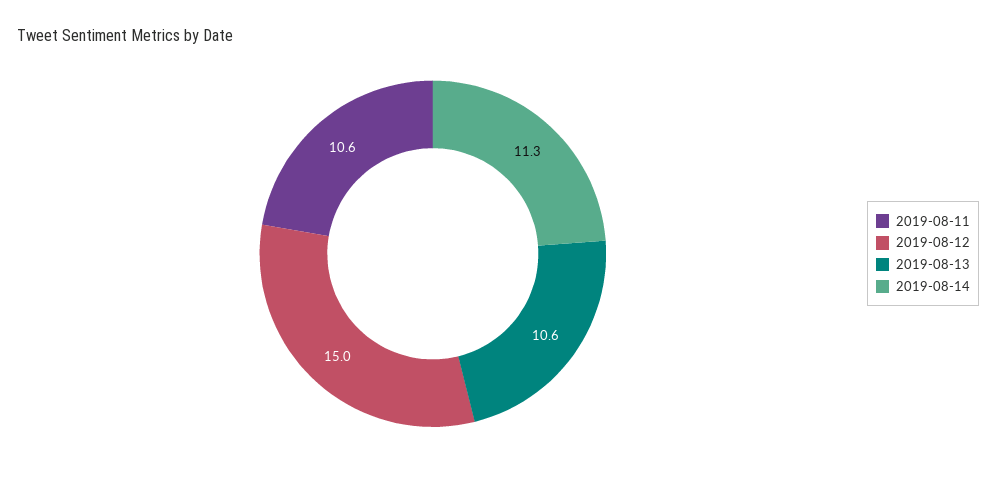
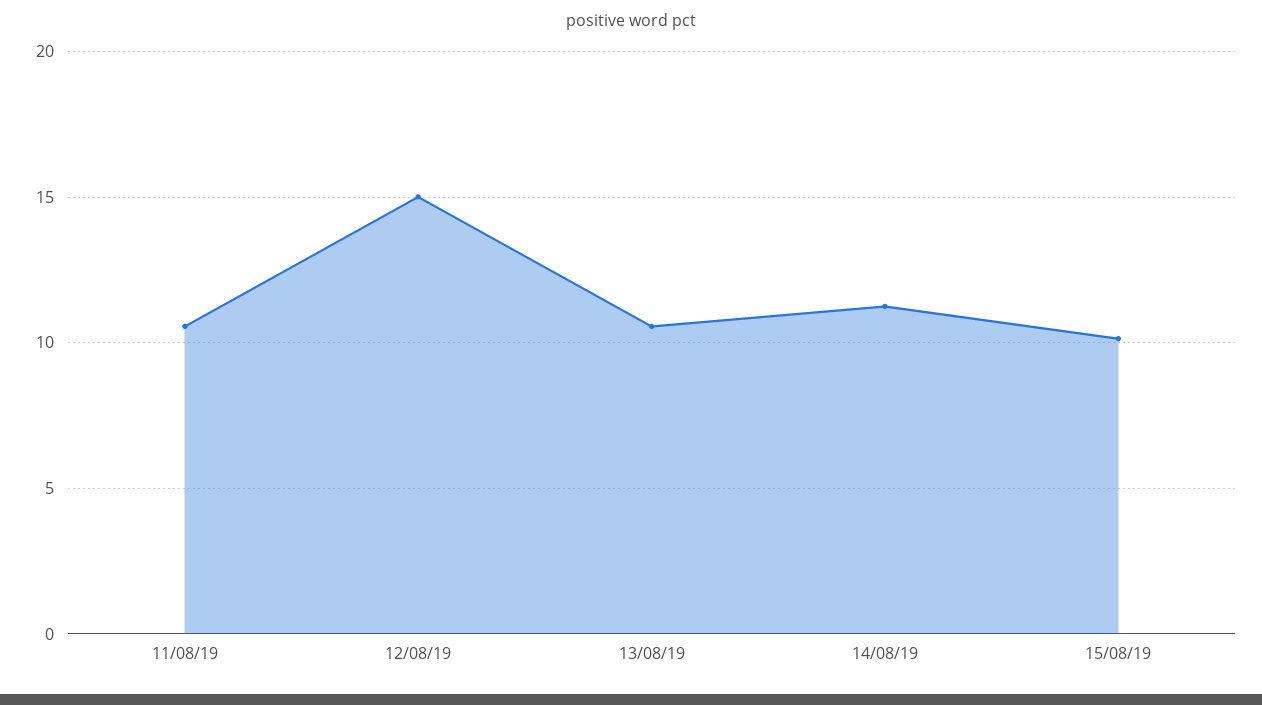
15/08/19: none -> 10

